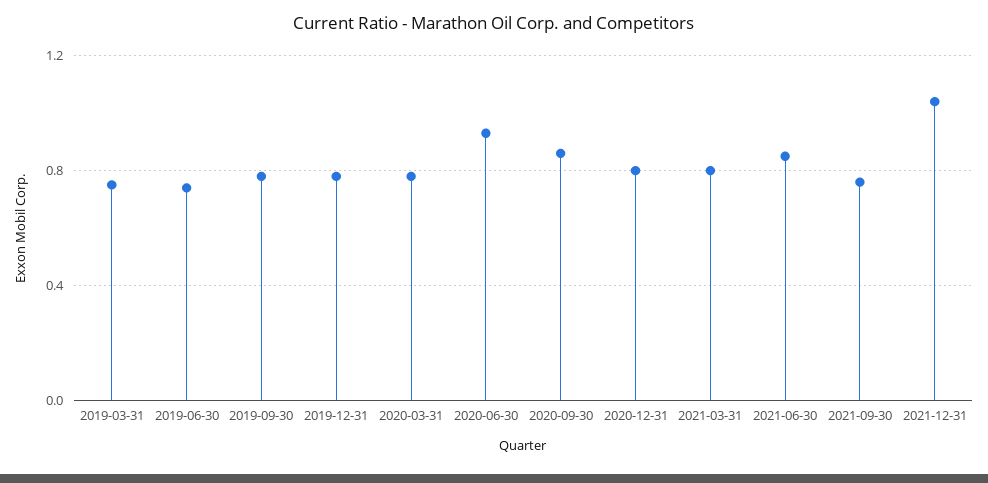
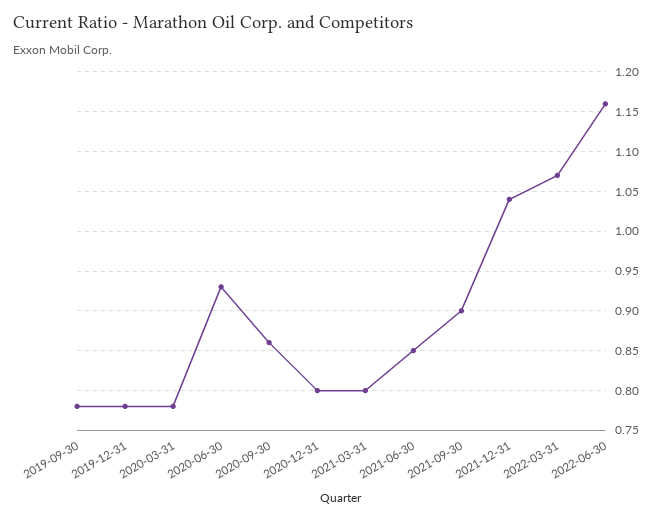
2019-03-31: 0.75 -> none
2019-06-30: 0.75 -> none
2021-09-30: 0.75 -> 0.9
2022-03-31: none -> 1.07
2022-06-30: none -> 1.16

